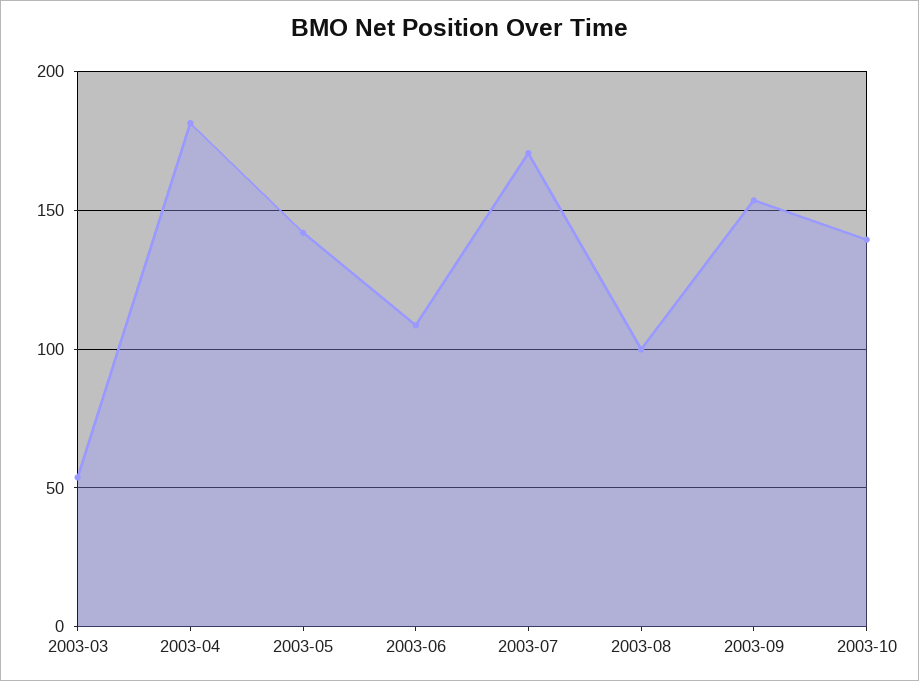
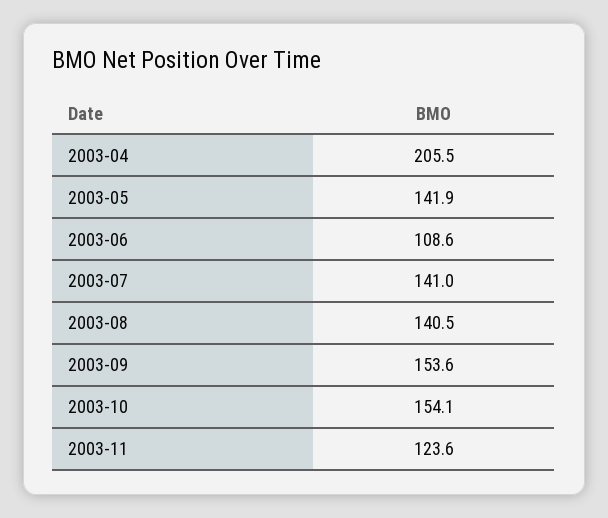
2003-03: 55 -> none
2003-04: 180 -> 205.5
2003-07: 170 -> 141
2003-08: 100 -> 140.5
2003-10: 140 -> 154.1
2003-11: none -> 123.6

